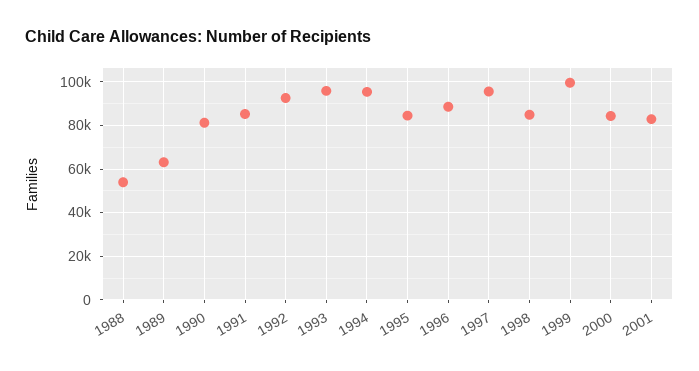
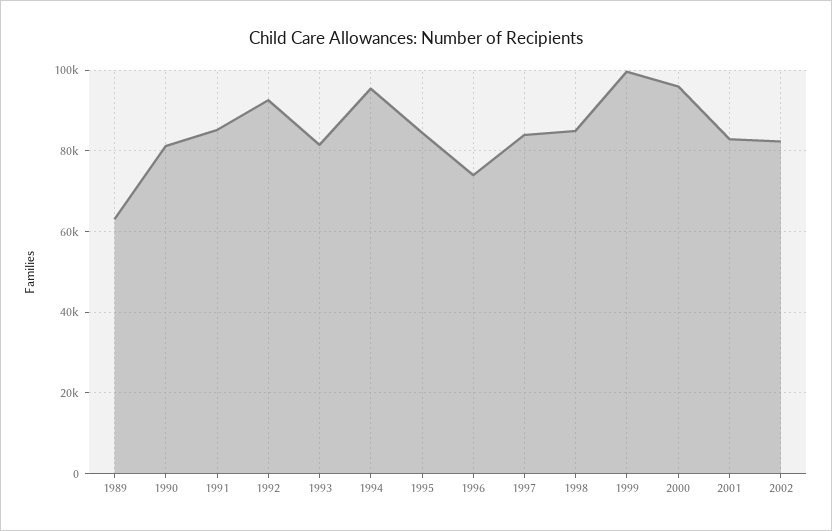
1988: 55000 -> none
1993: 95000 -> 82000
1996: 90000 -> 74000
1997: 95000 -> 84000
2000: 85000 -> 96000
2002: none -> 82000

